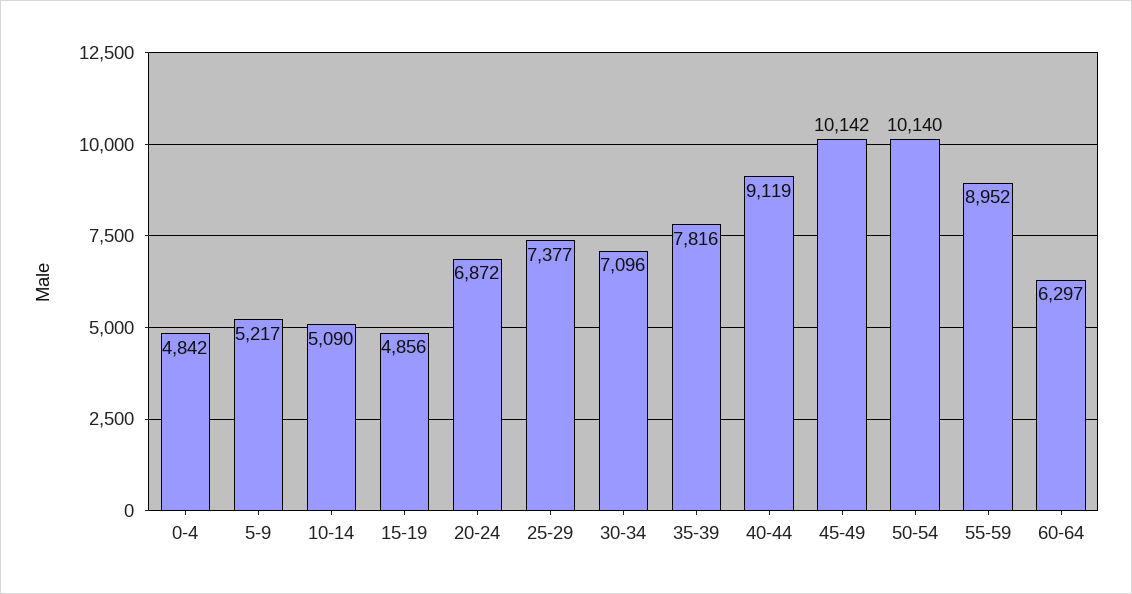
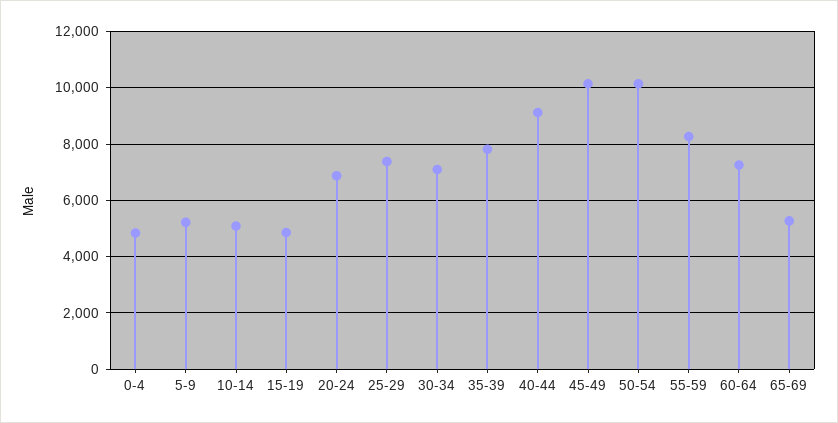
55-59: 8952 -> 8250
60-64: 6297 -> 7250
65-69: none -> 5250

